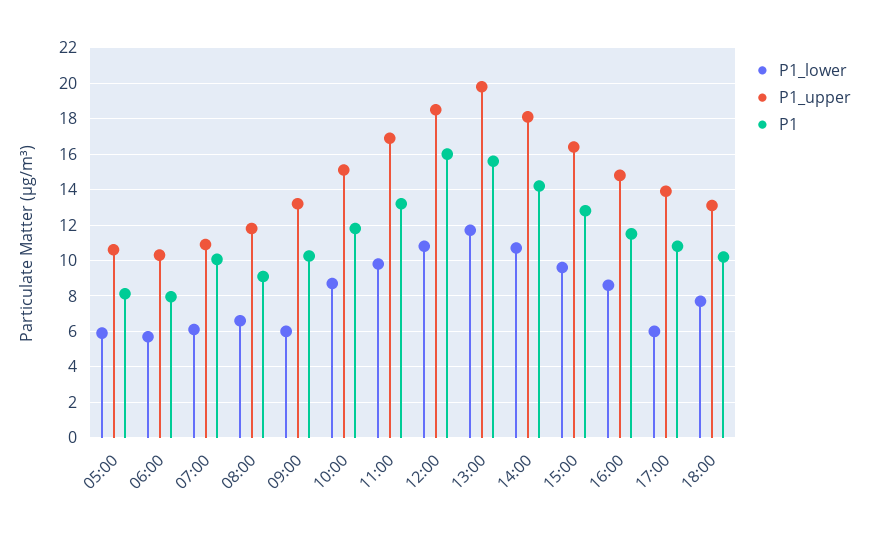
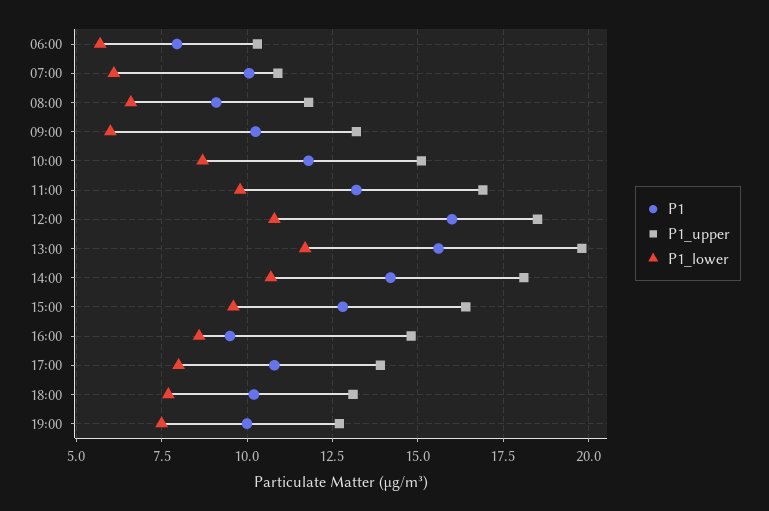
P1_lower, 05:00: 6 -> none
P1_upper, 05:00: 10.5 -> none
P1, 05:00: 8 -> none
P1, 16:00: 11.5 -> 9.5
P1_lower, 17:00: 6 -> 8
P1, 19:00: none -> 10
P1_upper, 19:00: none -> 12.75
P1_lower, 19:00: none -> 7.5

